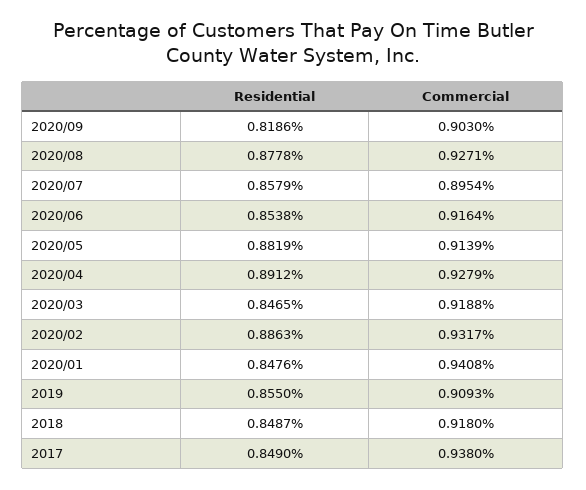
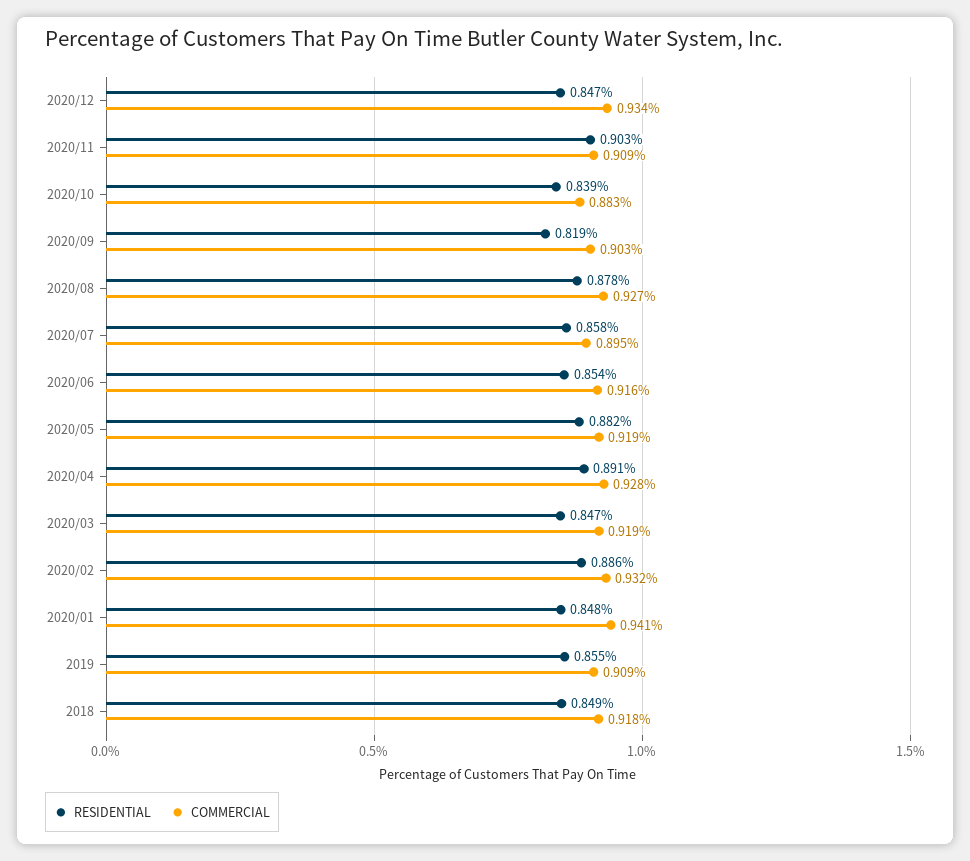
Commercial, 2020/05: 0.9139 -> 0.919
Residential, 2017: 0.849 -> none
Commercial, 2017: 0.938 -> none
Residential, 2020/12: none -> 0.847
Commercial, 2020/12: none -> 0.934
Residential, 2020/11: none -> 0.903
Commercial, 2020/11: none -> 0.909
Residential, 2020/10: none -> 0.839
Commercial, 2020/10: none -> 0.883

